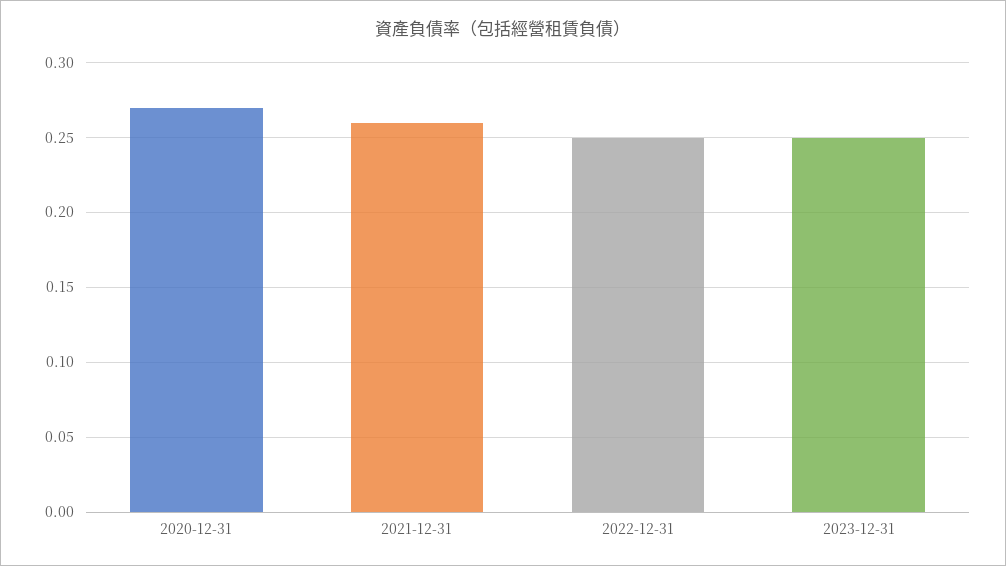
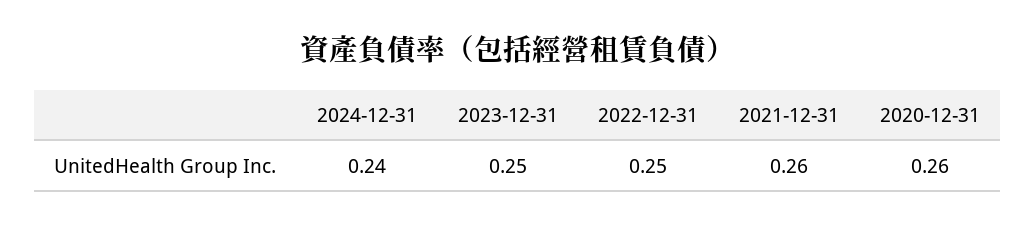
2020-12-31: 0.27 -> 0.26
2024-12-31: none -> 0.24

